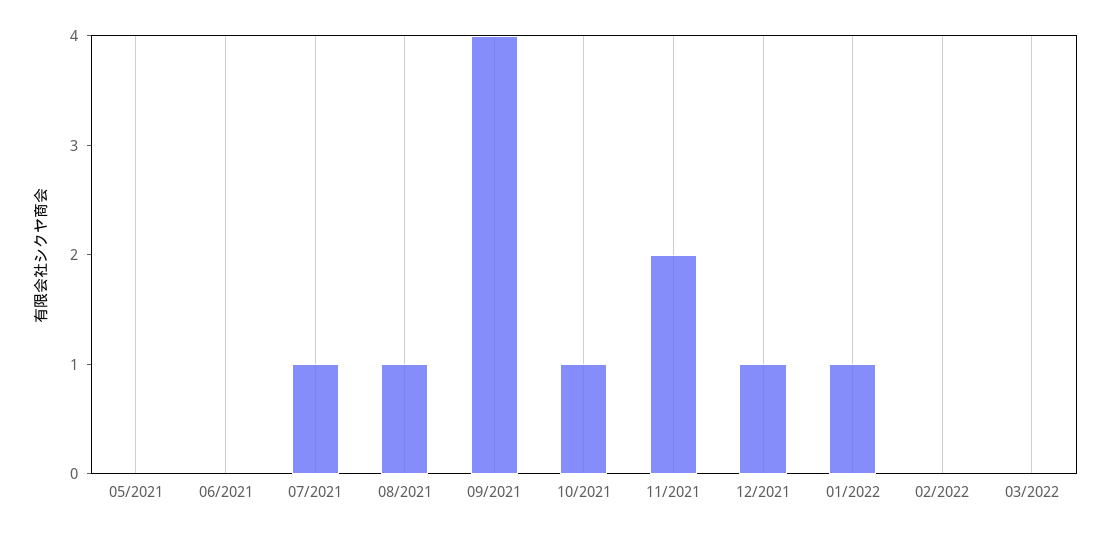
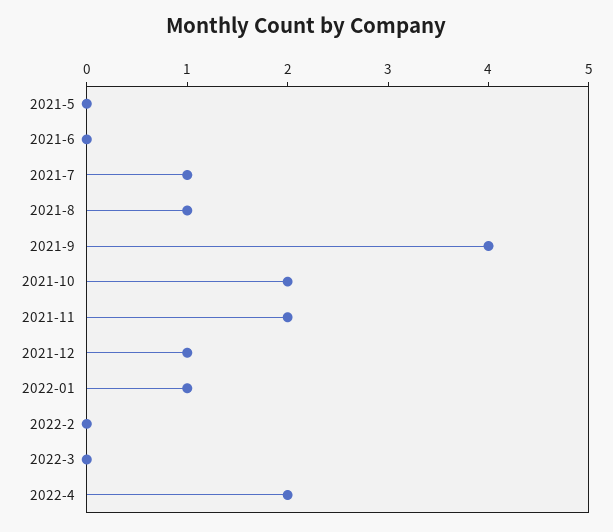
10/2021: 1 -> 2
2022-4: none -> 2

